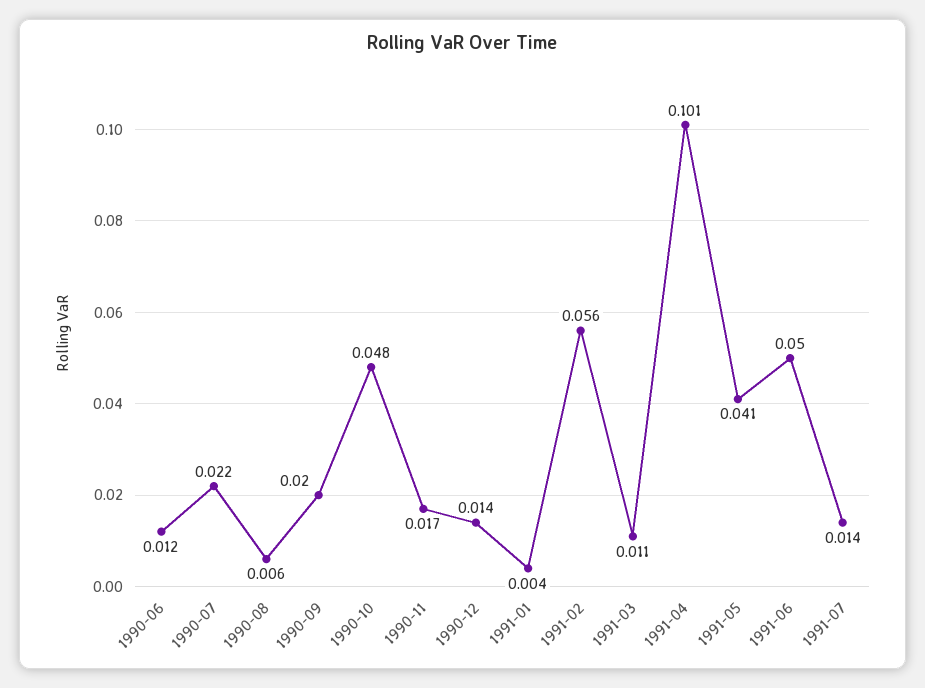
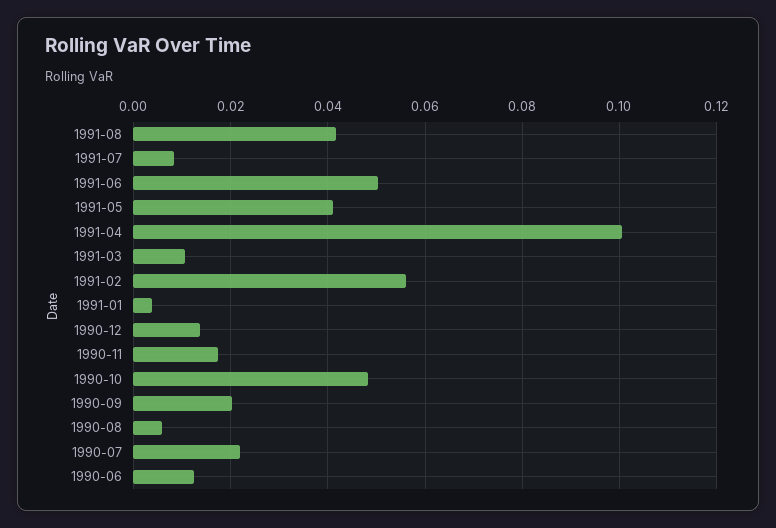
1991-07: 0.014 -> 0.008
1991-08: none -> 0.042

